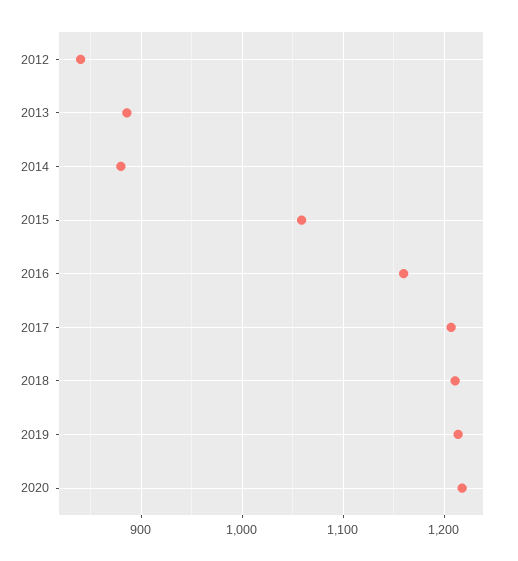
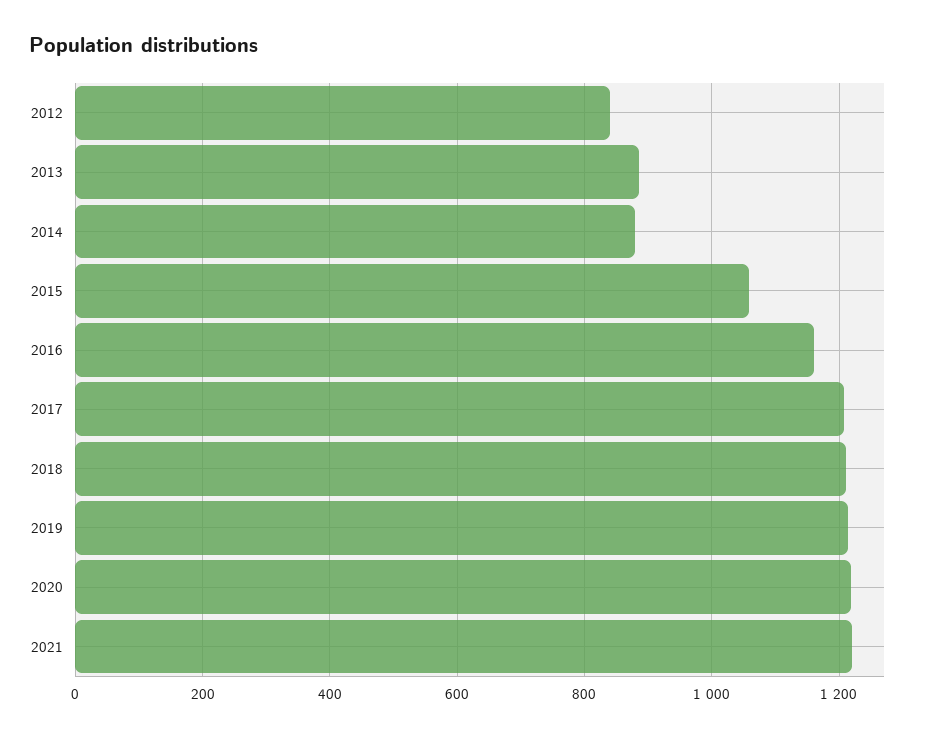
2021: none -> 1220

